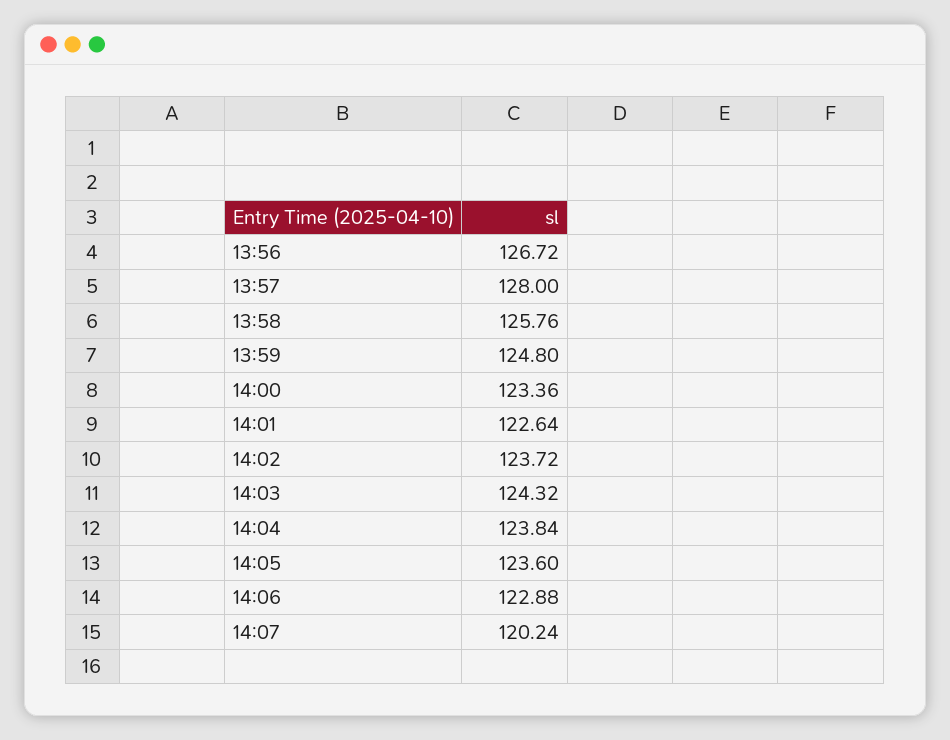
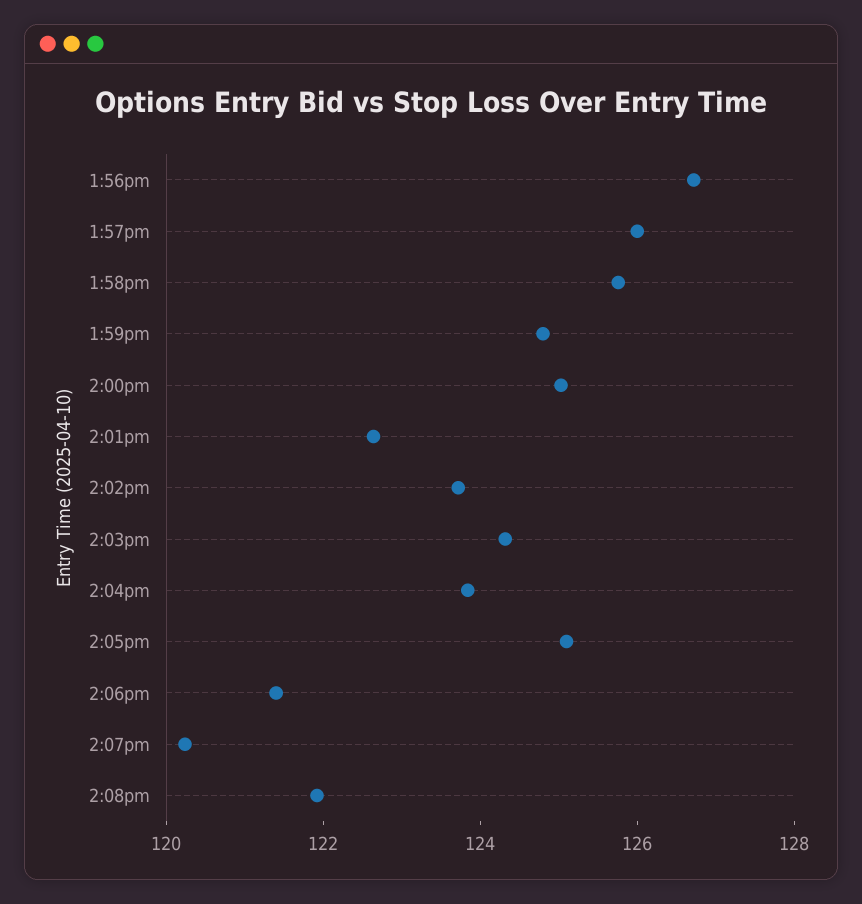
13:57: 128 -> 126
14:00: 123.36 -> 125
14:05: 123.6 -> 125
14:06: 122.88 -> 121.5
2:08pm: none -> 122

